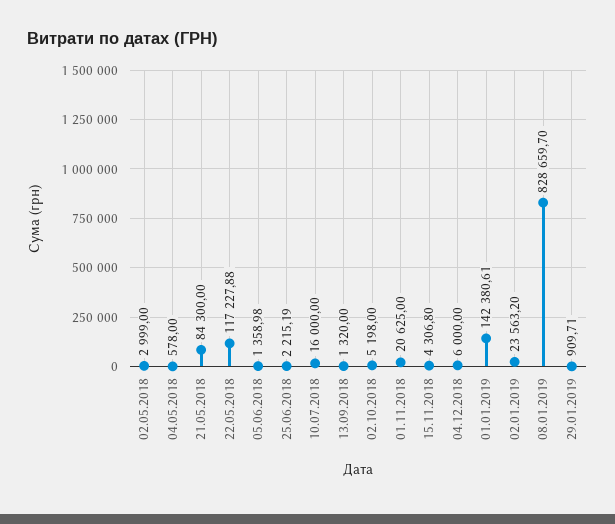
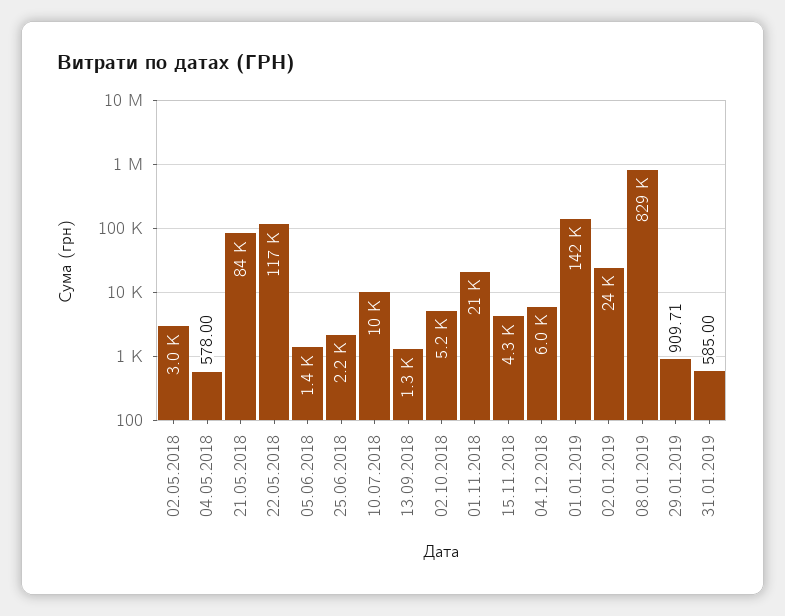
10.07.2018: 16000 -> 10000
31.01.2019: none -> 585

